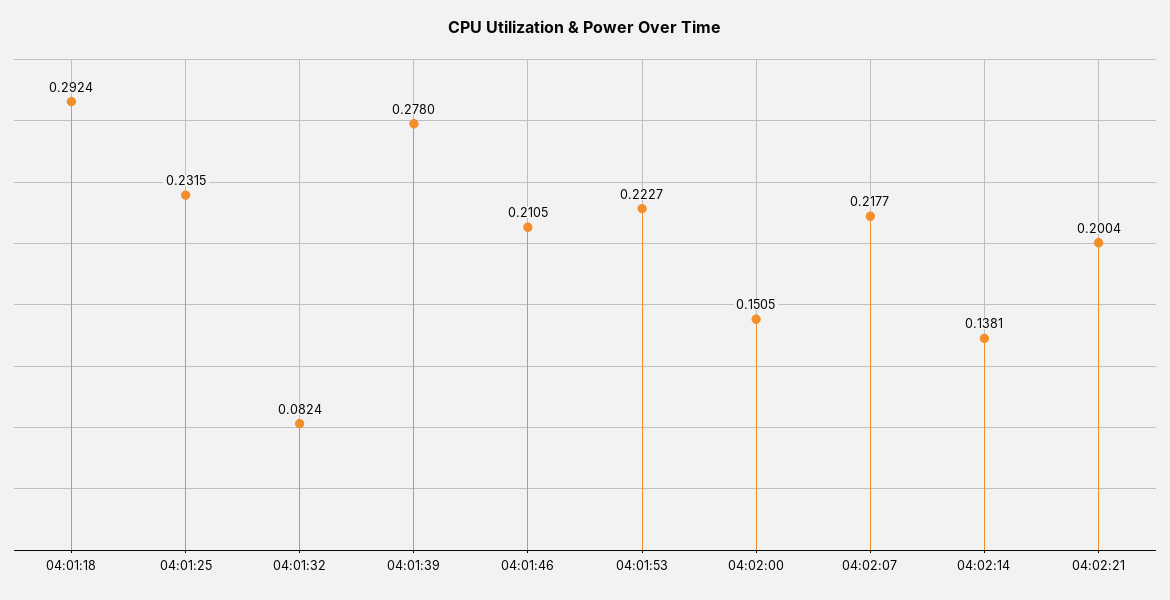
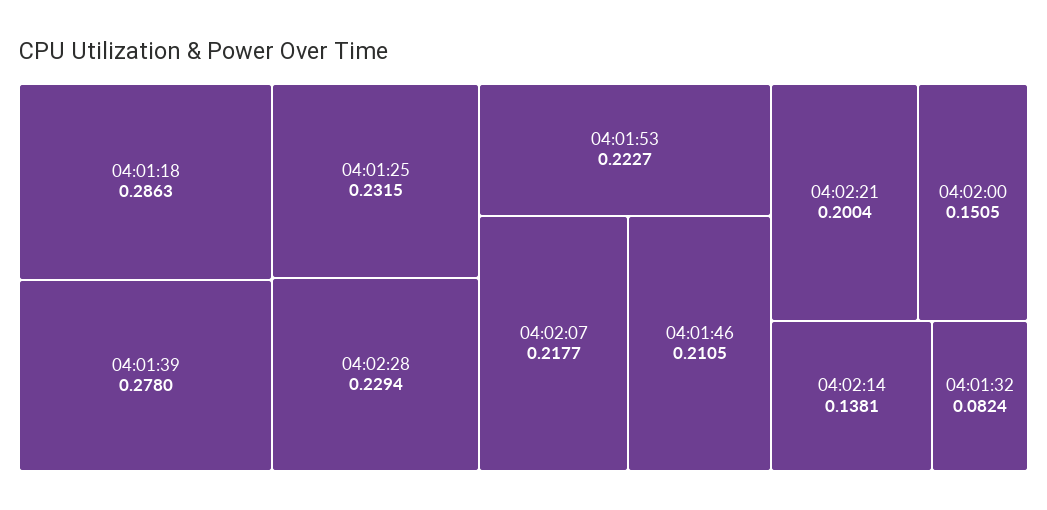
04:01:18: 0.2924 -> 0.2863
04:02:28: none -> 0.2294

